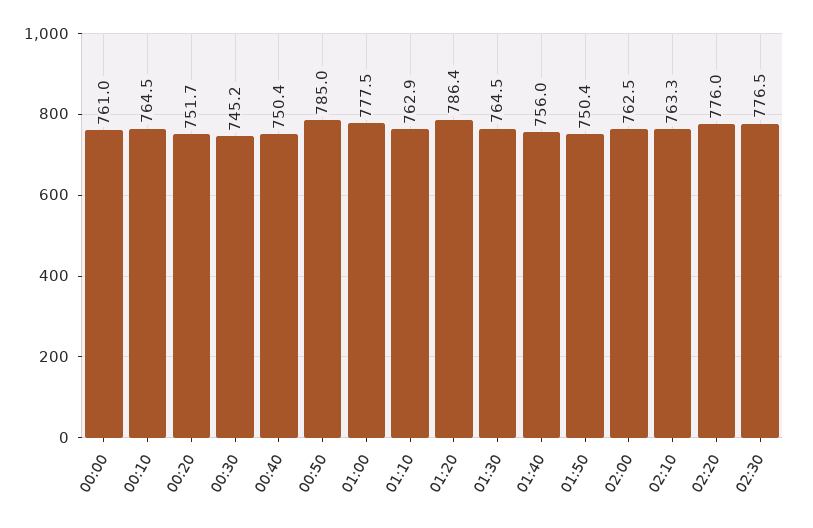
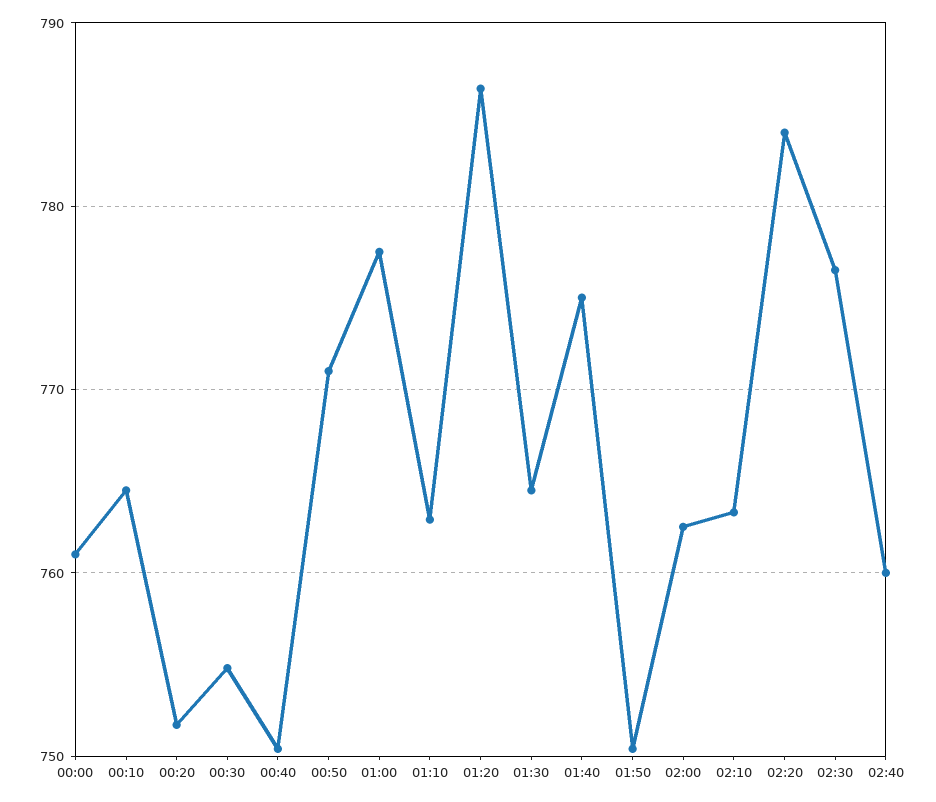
00:30: 745.2 -> 755
00:50: 785 -> 771
01:40: 756 -> 775
02:20: 776 -> 784
02:40: none -> 760

